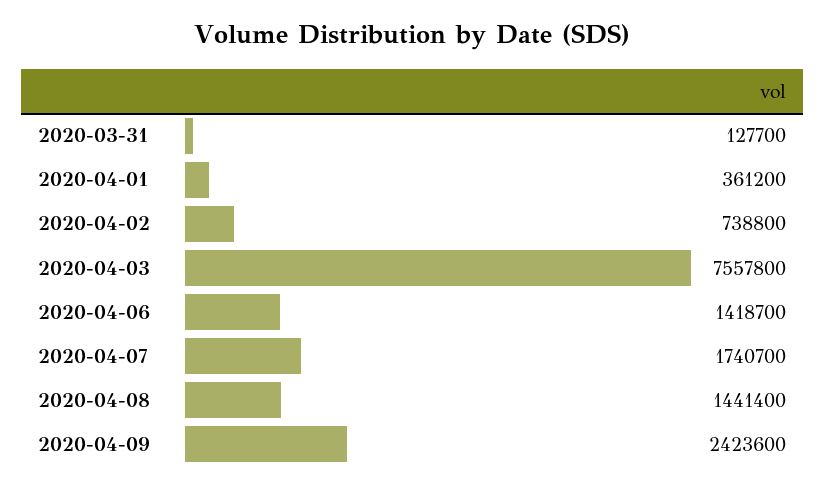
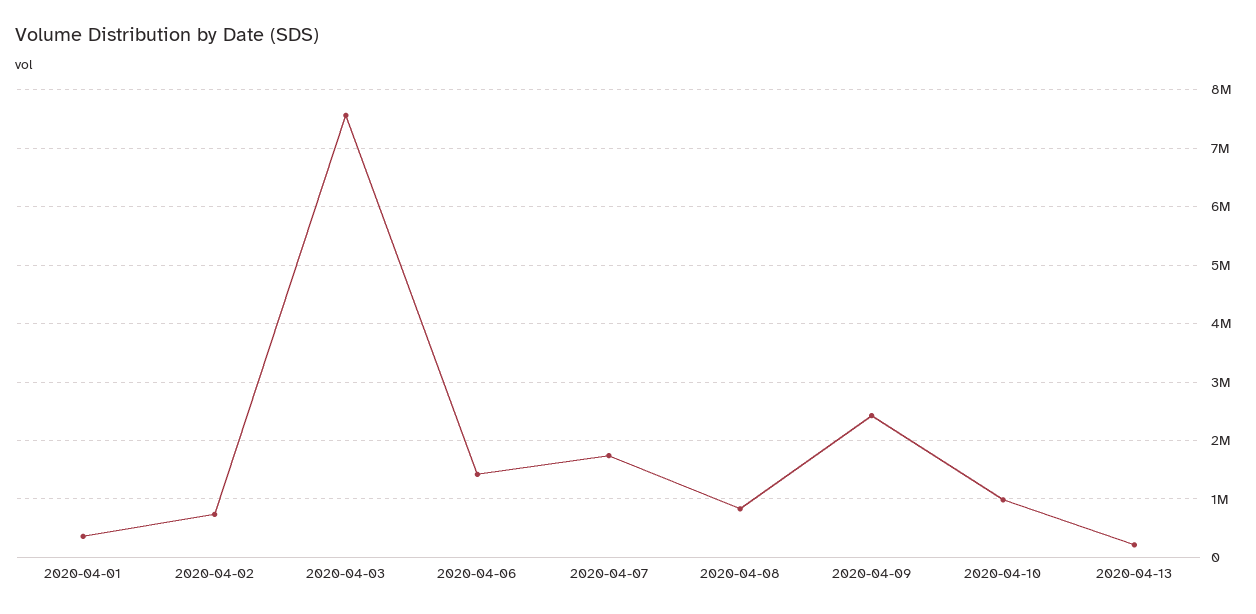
2020-03-31: 127700 -> none
2020-04-08: 1441400 -> 800000
2020-04-10: none -> 1000000
2020-04-13: none -> 200000

